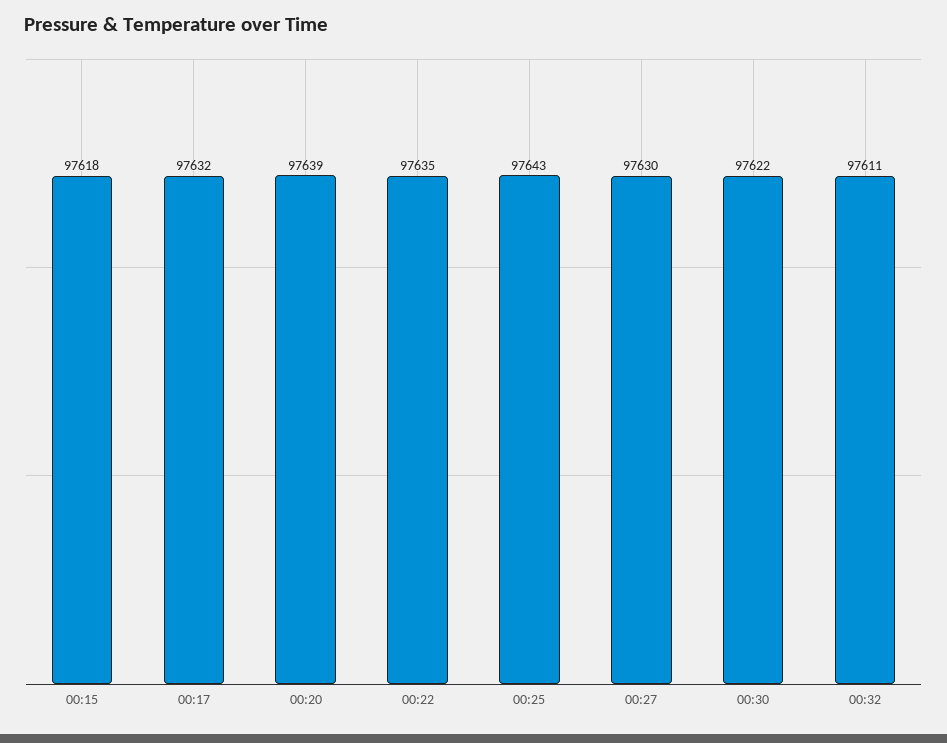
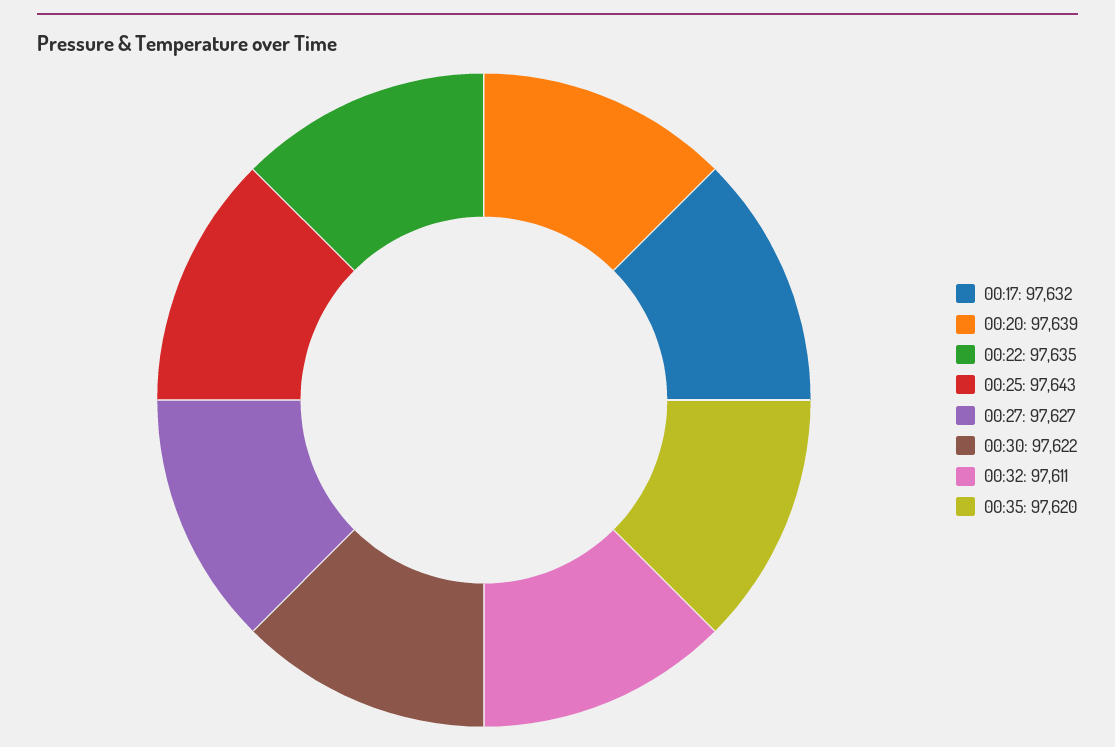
00:15: 97618 -> none
00:27: 97630 -> 97627
00:35: none -> 97620

